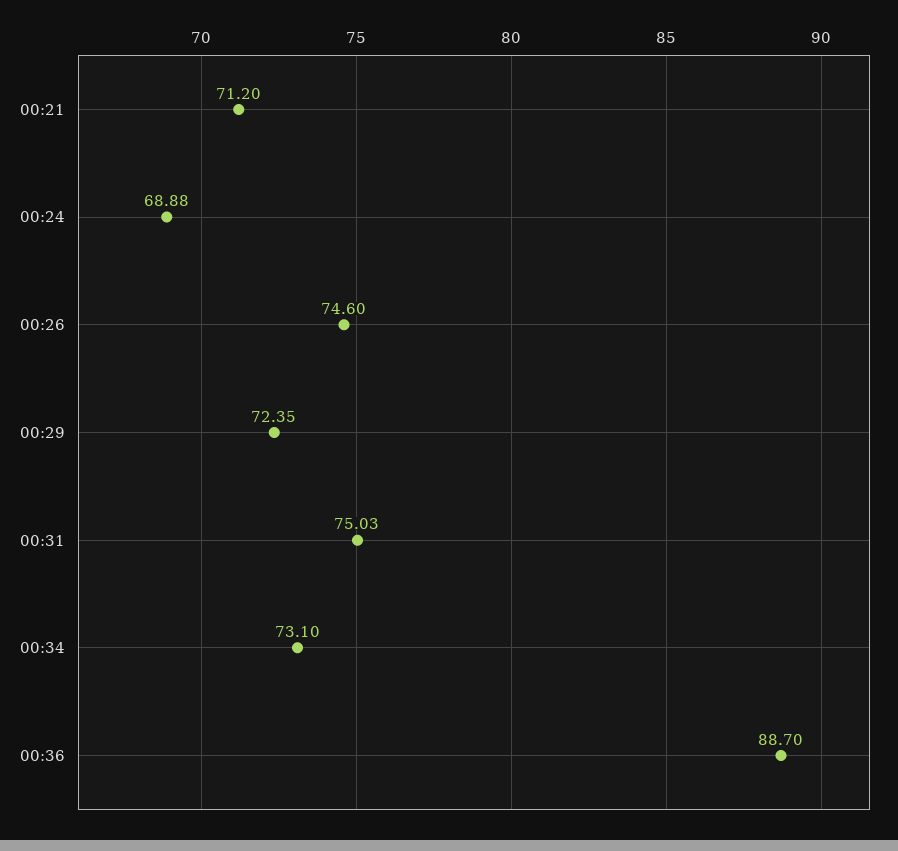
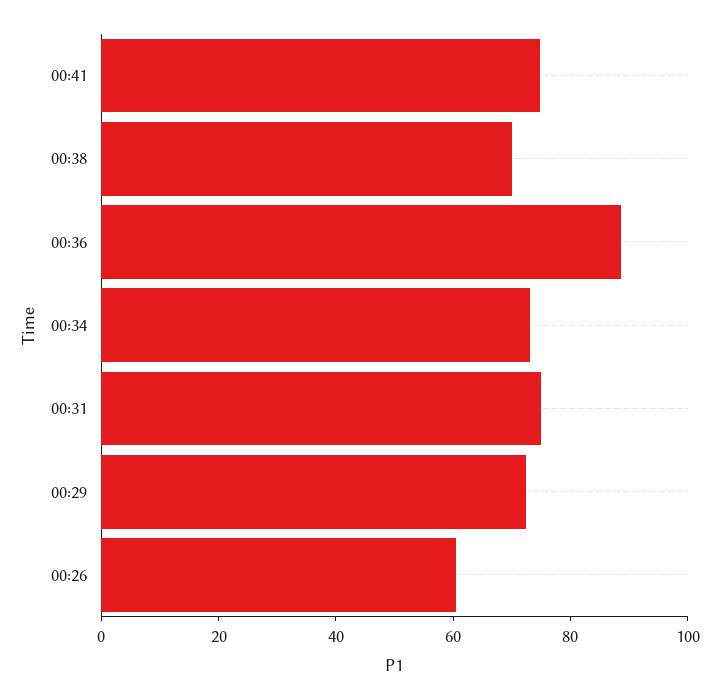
00:21: 71.2 -> none
00:24: 68.88 -> none
00:26: 74.6 -> 60
00:41: none -> 75
00:38: none -> 70

